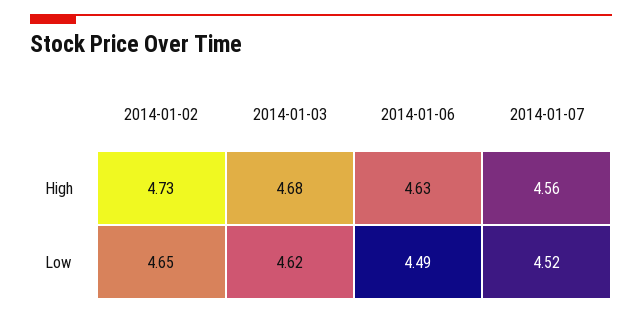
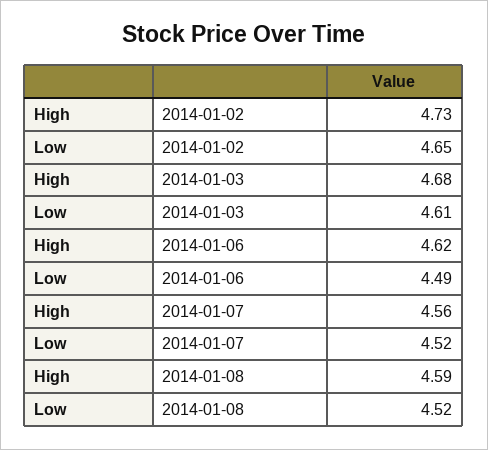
2014-01-06, High: 4.63 -> 4.62
2014-01-03, Low: 4.62 -> 4.61
2014-01-08, High: none -> 4.59
2014-01-08, Low: none -> 4.52

